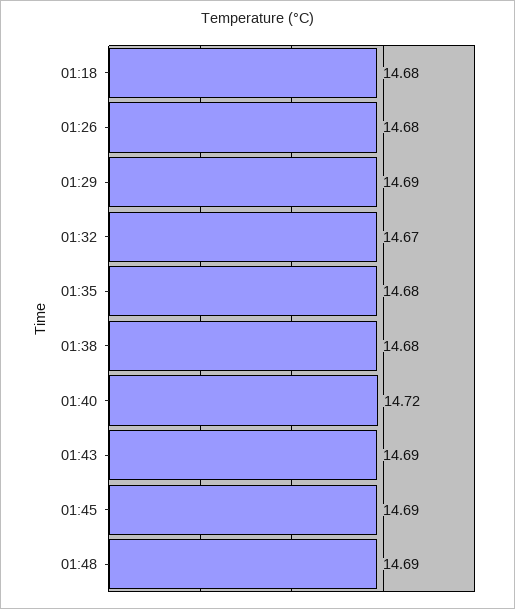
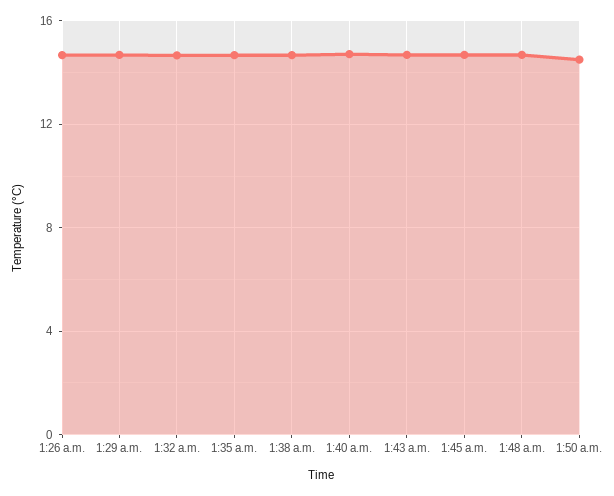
01:18: 14.68 -> none
1:50 a.m.: none -> 14.5

